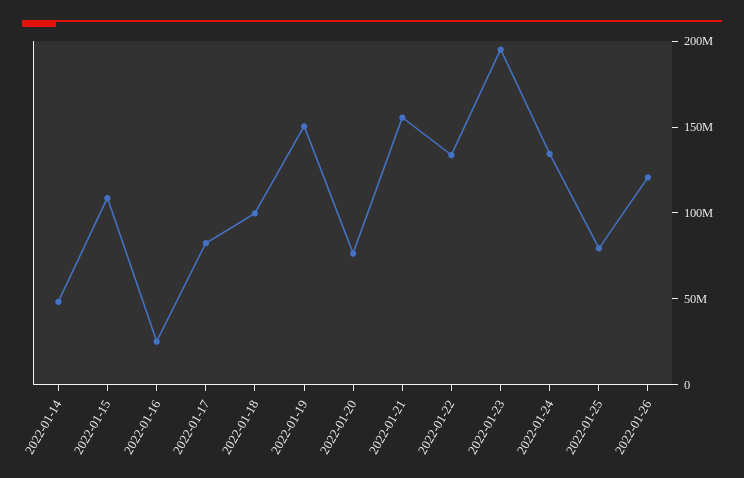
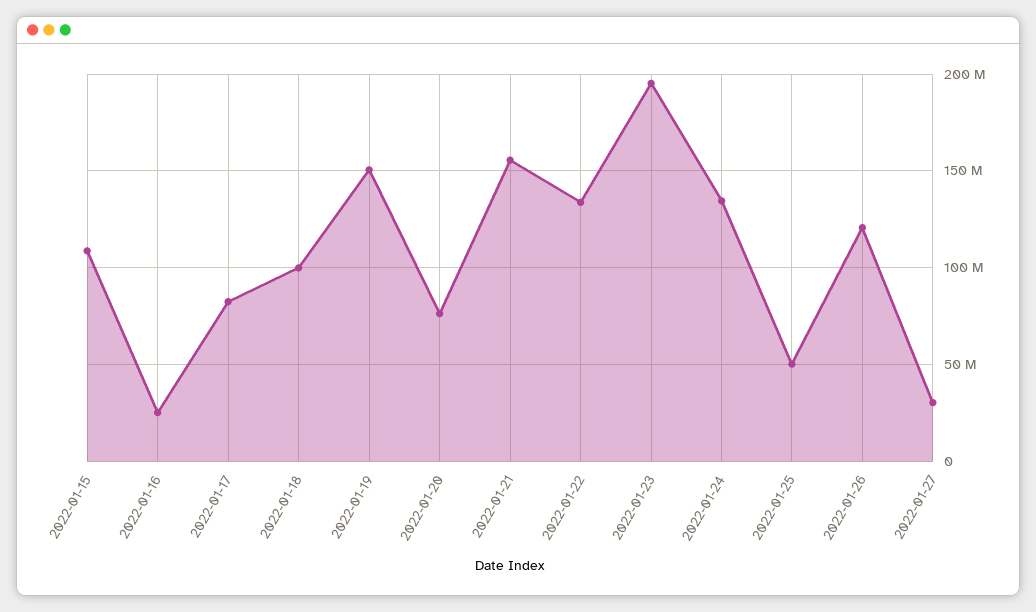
2022-01-14: 50000000 -> none
2022-01-25: 80000000 -> 50000000
2022-01-27: none -> 30000000

